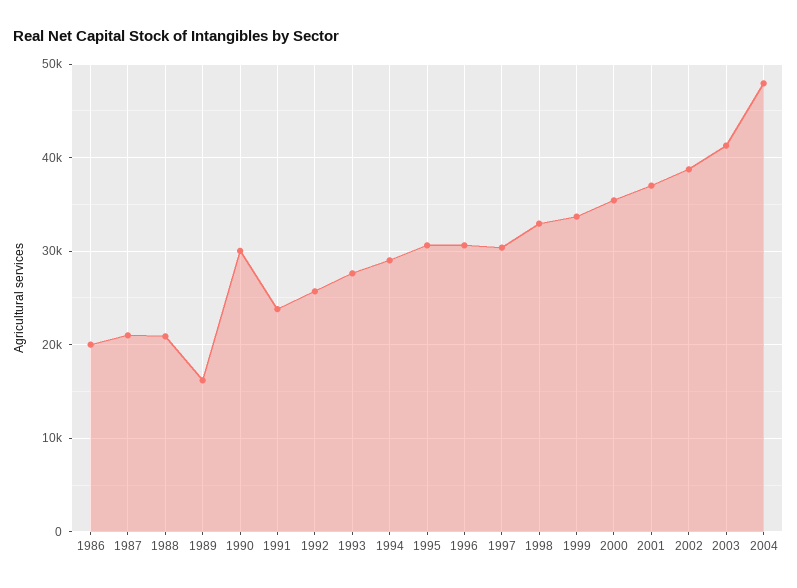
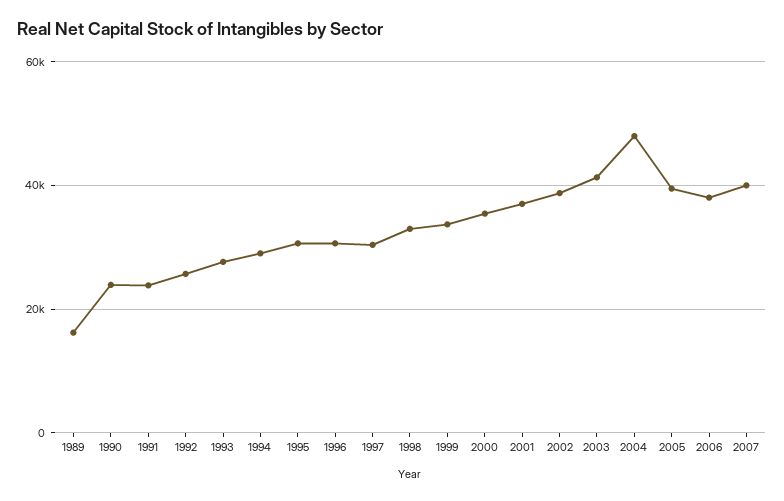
1986: 20000 -> none
1987: 21000 -> none
1988: 21000 -> none
1990: 30000 -> 24000
2005: none -> 40000
2006: none -> 38000
2007: none -> 40000

